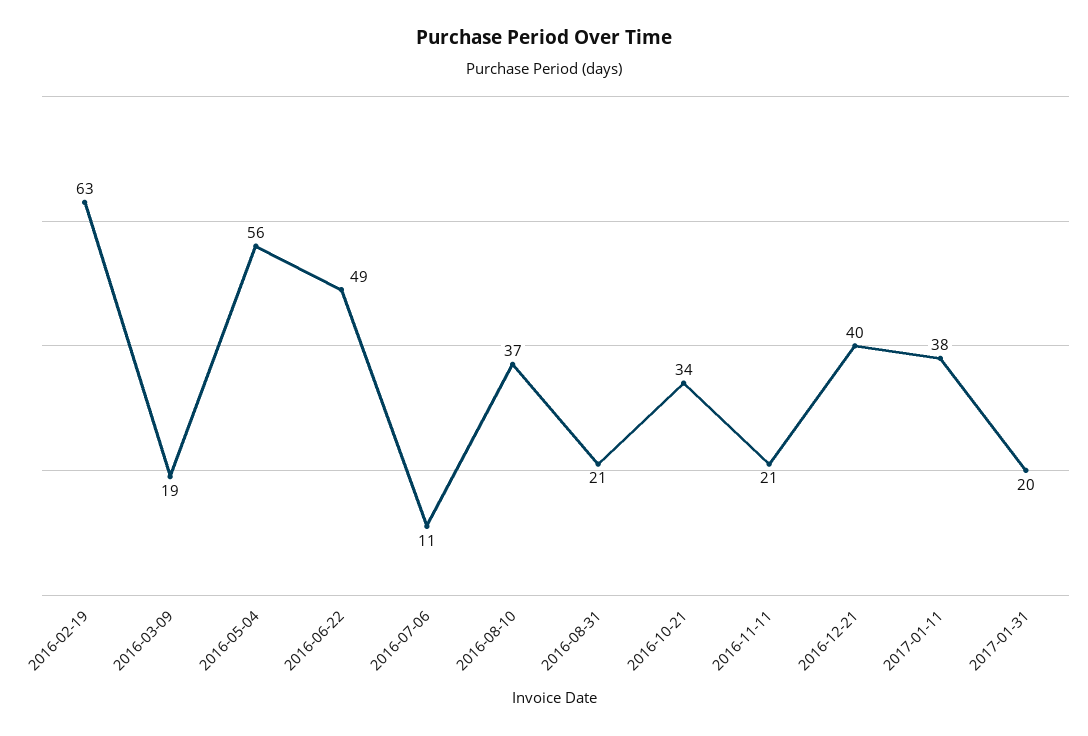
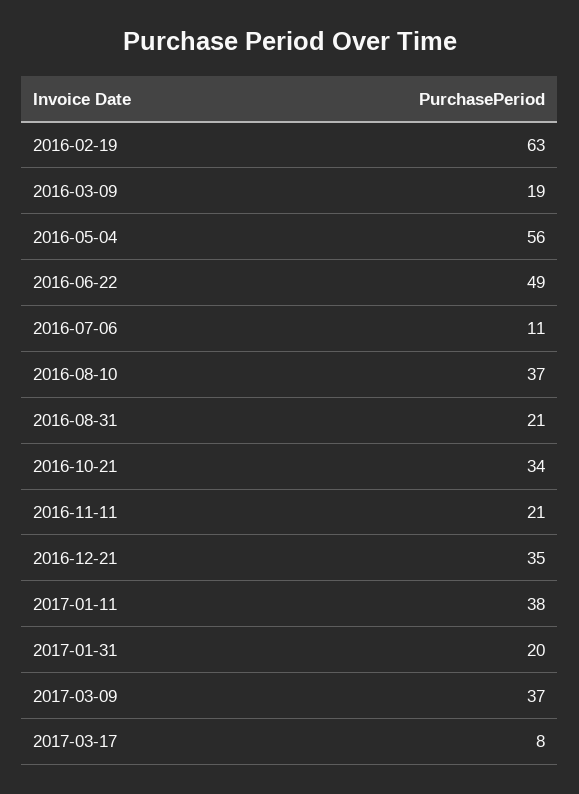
2016-12-21: 40 -> 35
2017-03-09: none -> 37
2017-03-17: none -> 8

